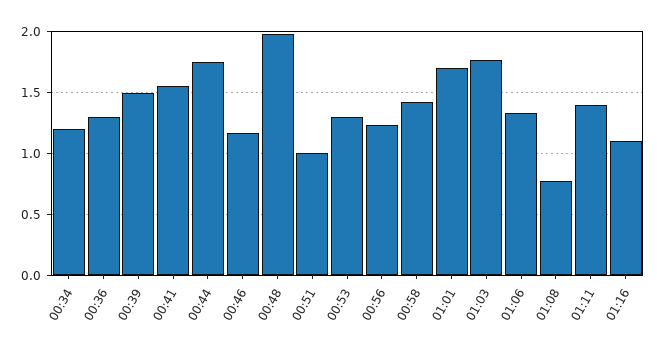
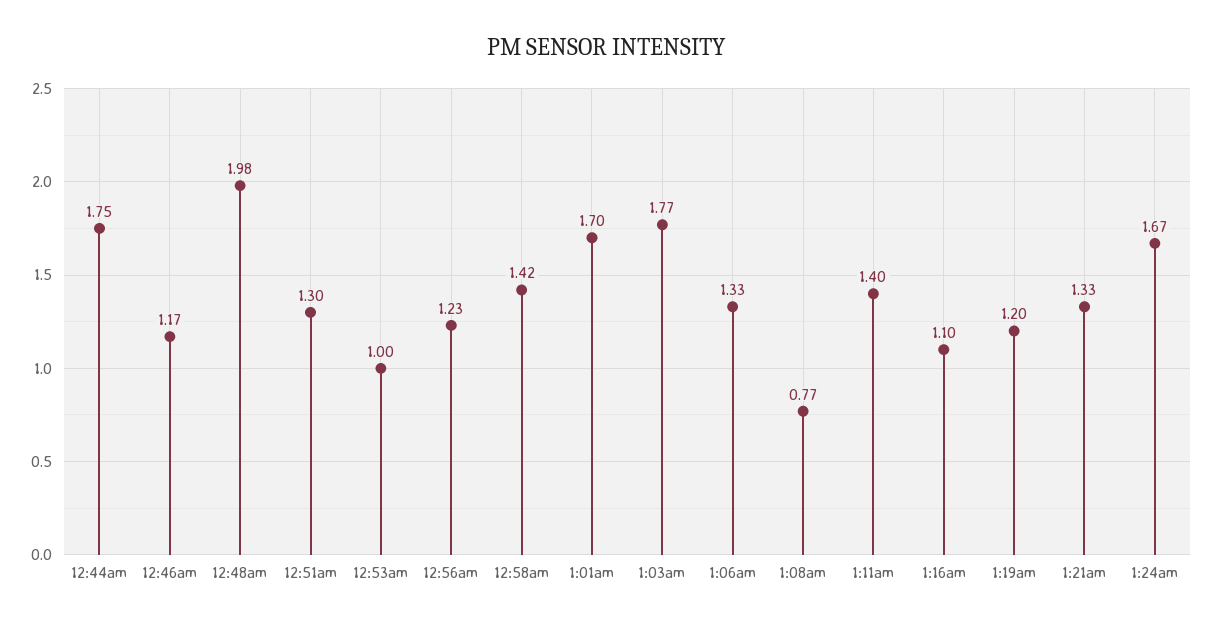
00:34: 1.2 -> none
00:36: 1.3 -> none
00:39: 1.5 -> none
00:41: 1.55 -> none
00:51: 1 -> 1.3
00:53: 1.3 -> 1
1:19am: none -> 1.2
1:21am: none -> 1.33
1:24am: none -> 1.67

